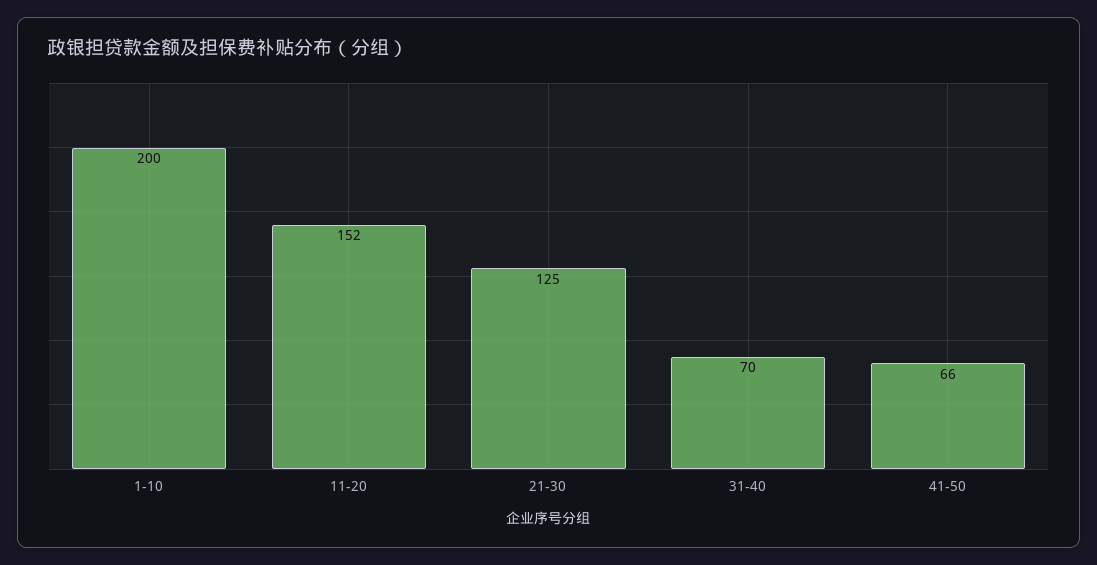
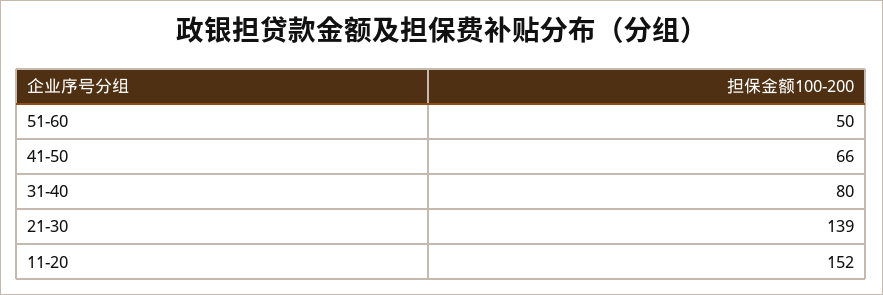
1-10: 200 -> none
21-30: 125 -> 139
31-40: 70 -> 80
51-60: none -> 50

